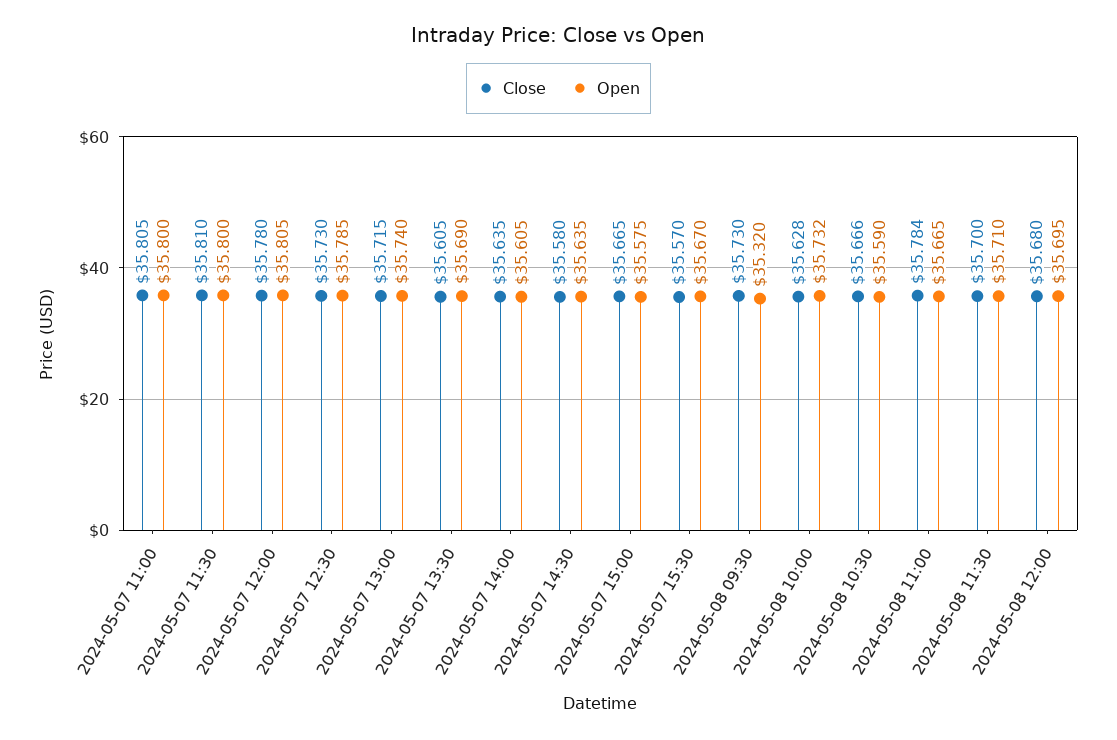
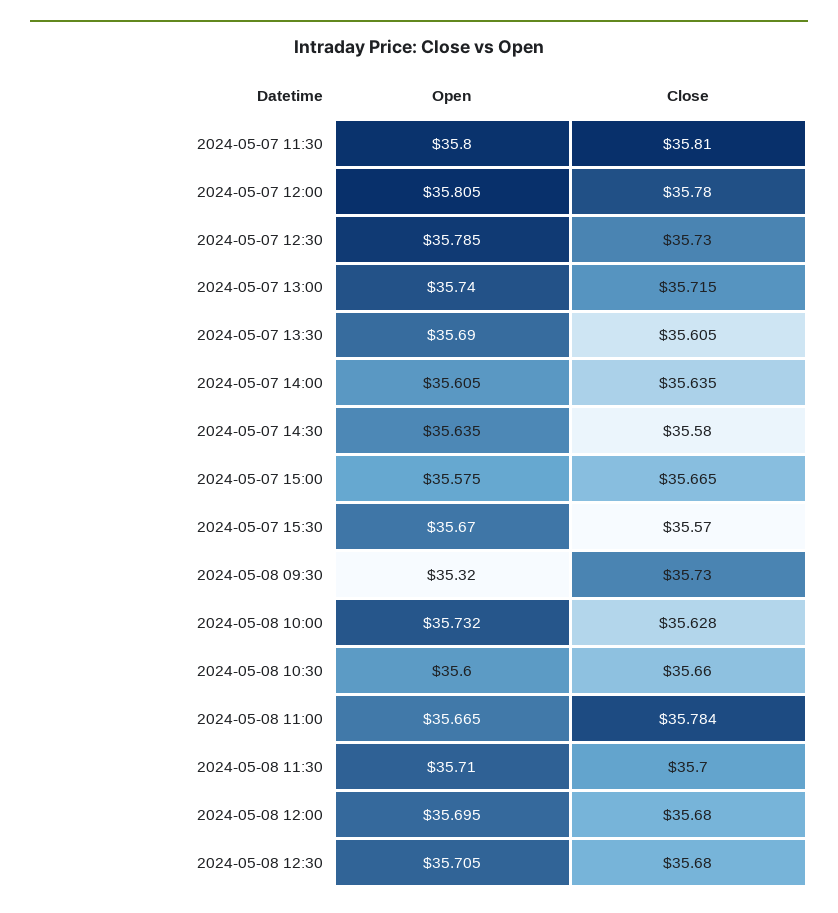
Close, 2024-05-07 11:00: 35.805 -> none
Open, 2024-05-07 11:00: 35.8 -> none
Close, 2024-05-08 10:30: 35.666 -> 35.66
Open, 2024-05-08 10:30: 35.59 -> 35.6
Open, 2024-05-08 12:30: none -> 35.705
Close, 2024-05-08 12:30: none -> 35.68

